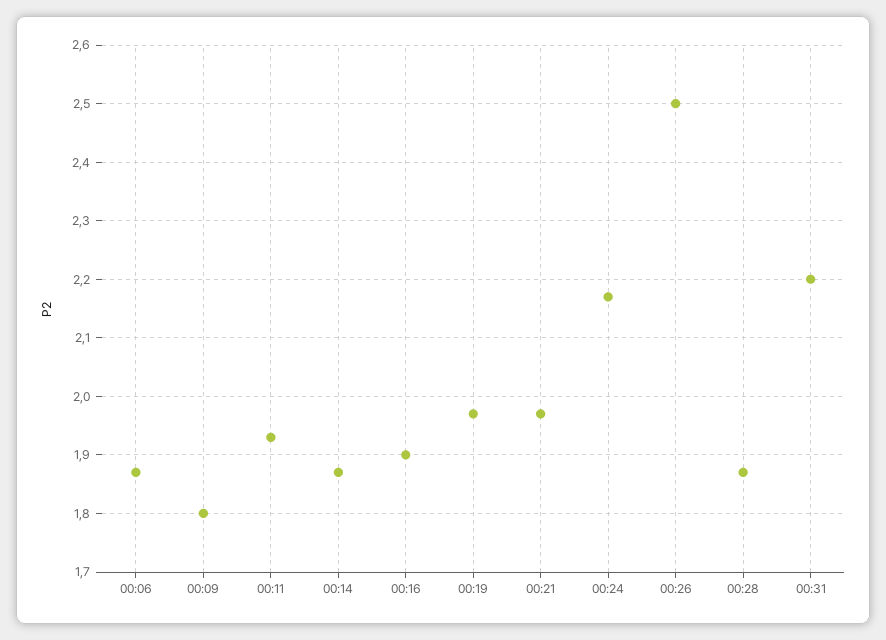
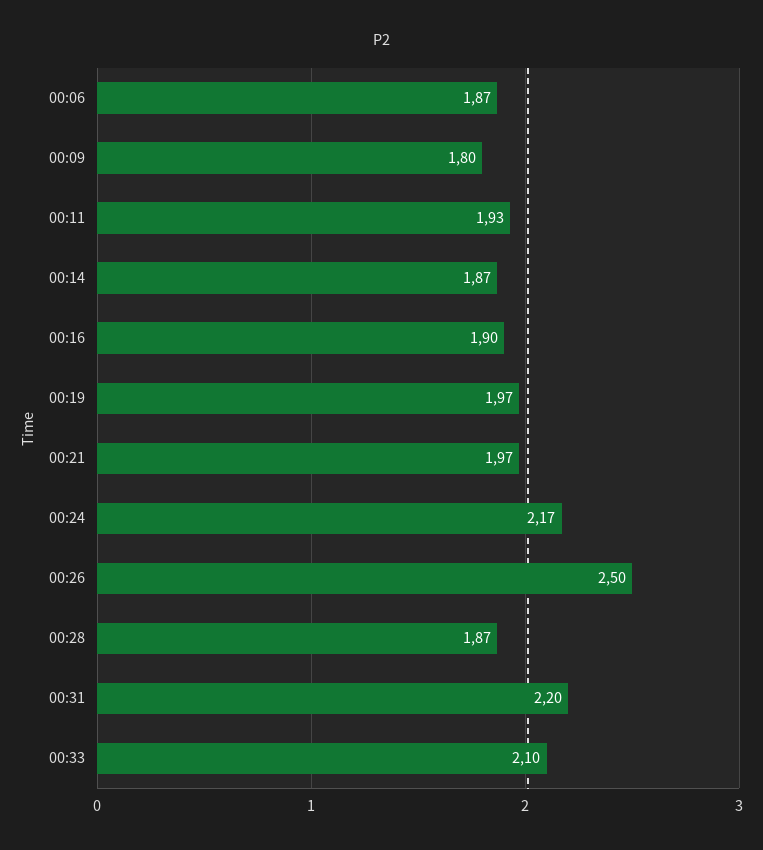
00:33: none -> 2.1

